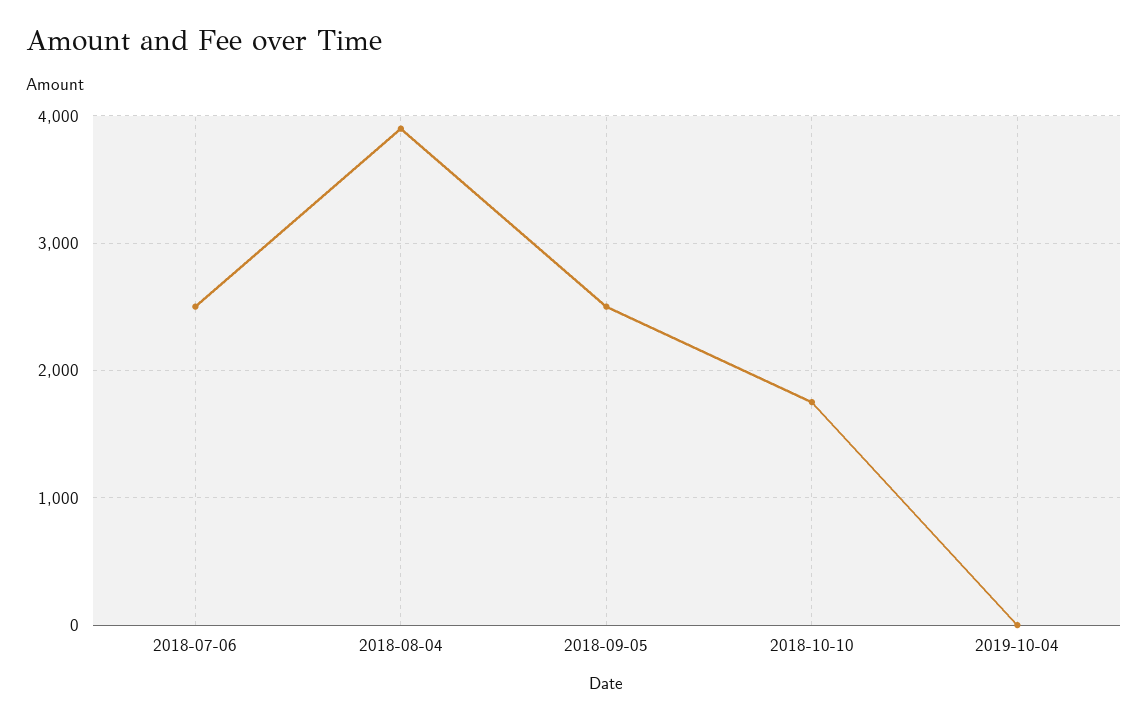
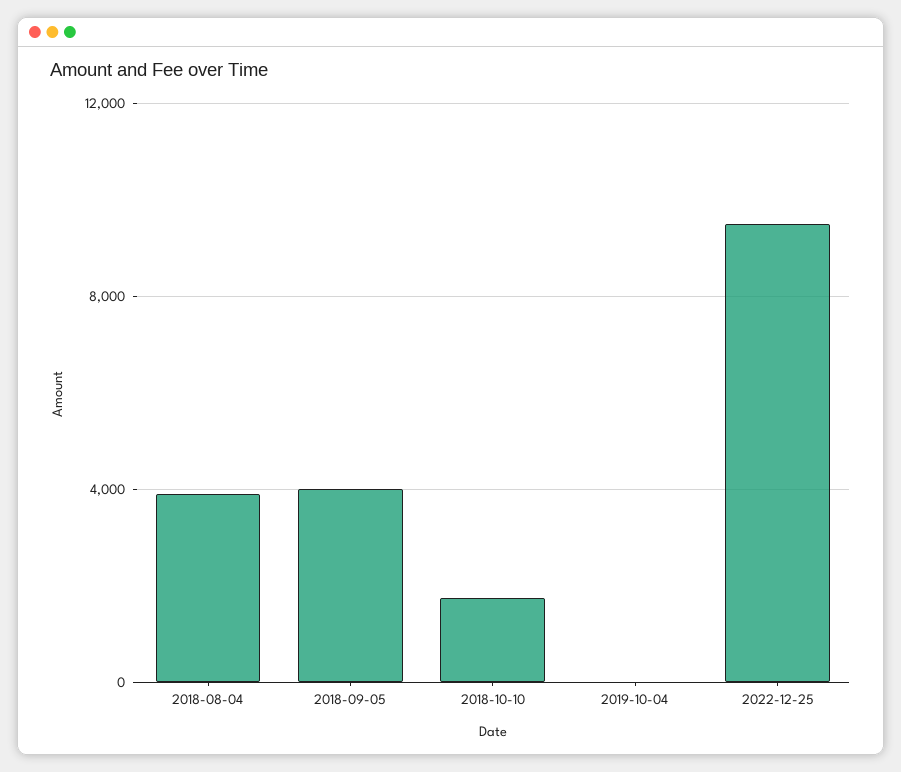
2018-07-06: 2500 -> none
2018-09-05: 2500 -> 4000
2022-12-25: none -> 9500

